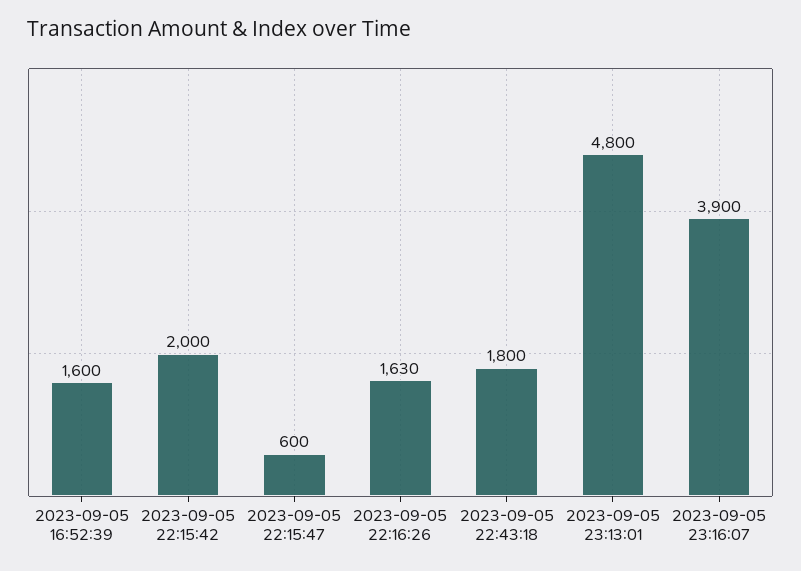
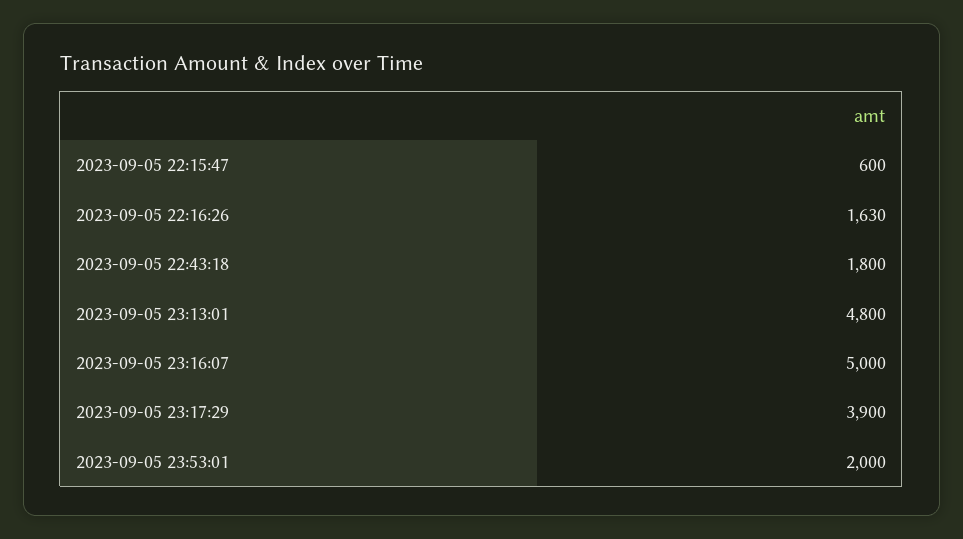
2023-09-05 16:52:39: 1600 -> none
2023-09-05 22:15:42: 2000 -> none
2023-09-05 23:16:07: 3900 -> 5000
2023-09-05 23:17:29: none -> 3900
2023-09-05 23:53:01: none -> 2000

